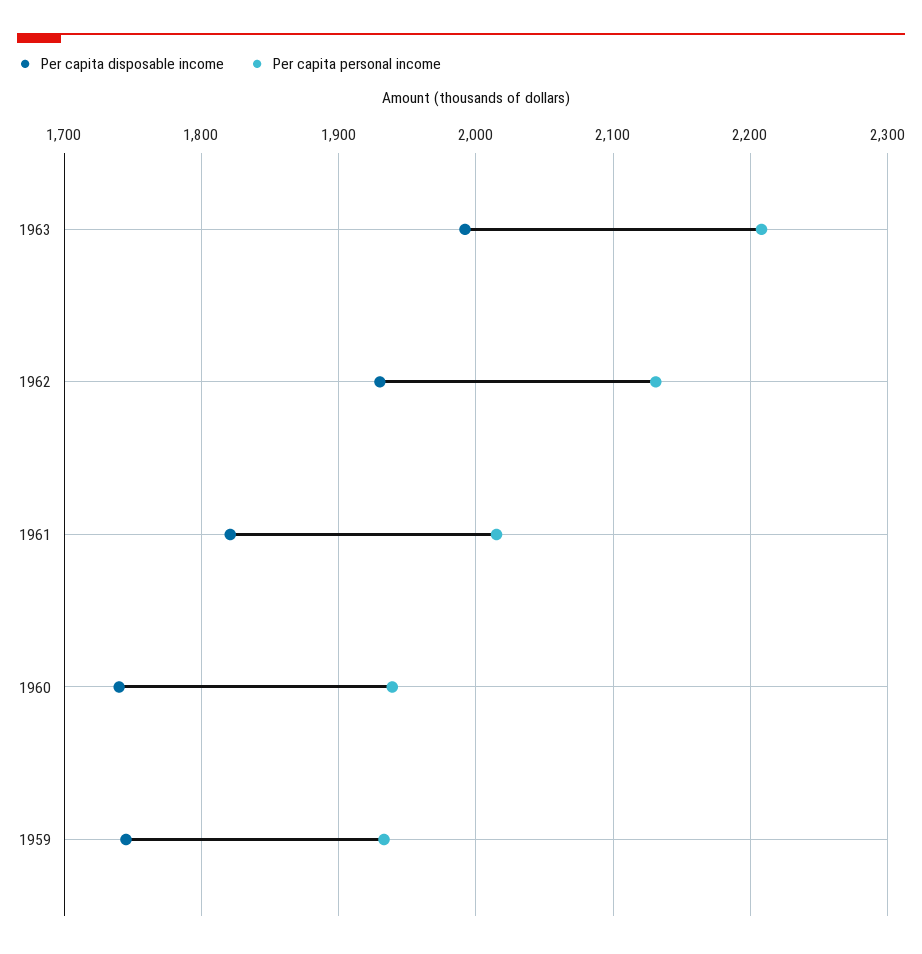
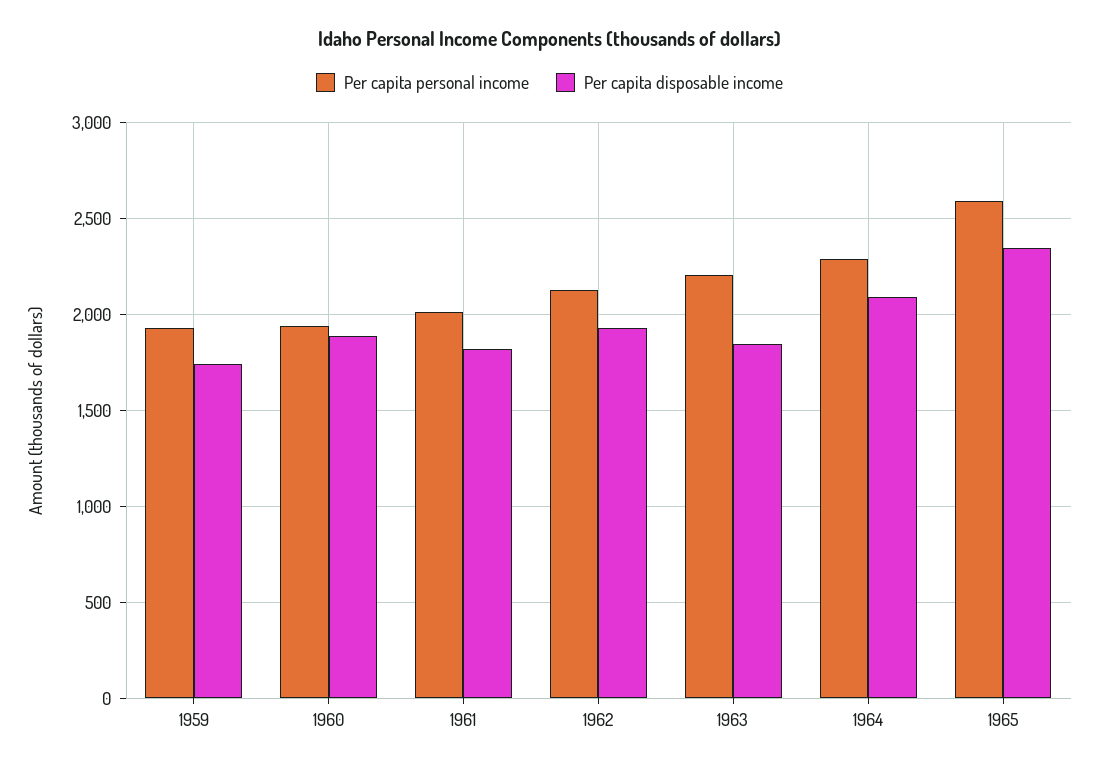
Per capita disposable income, 1963: 1990 -> 1850
Per capita disposable income, 1960: 1740 -> 1900
Per capita personal income, 1964: none -> 2300
Per capita disposable income, 1964: none -> 2100
Per capita personal income, 1965: none -> 2600
Per capita disposable income, 1965: none -> 2350

